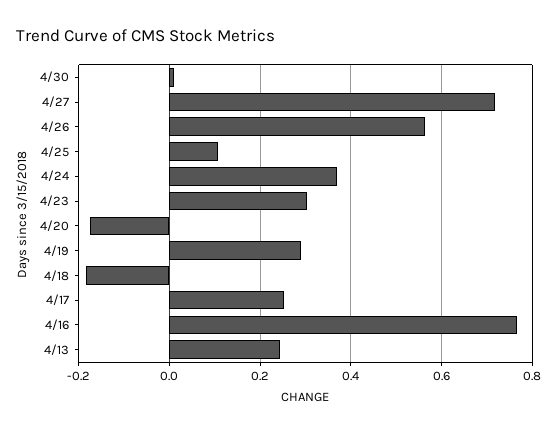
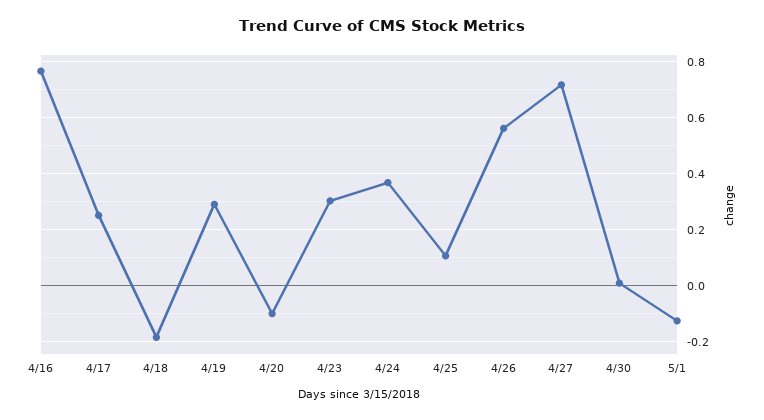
4/20: -0.18 -> -0.1
4/13: 0.24 -> none
5/1: none -> -0.125

